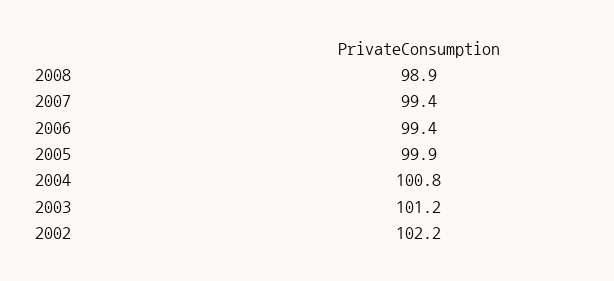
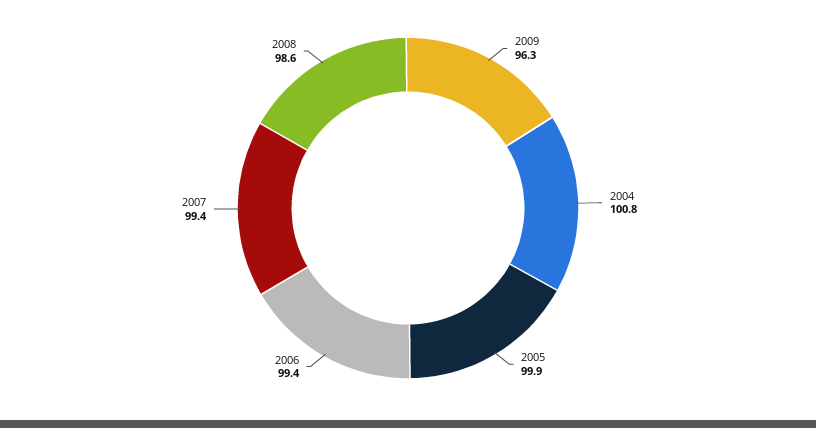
2008: 98.9 -> 98.6
2003: 101.2 -> none
2002: 102.2 -> none
2009: none -> 96.3

